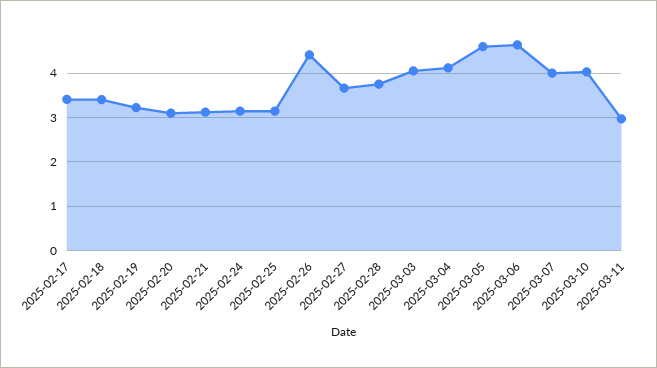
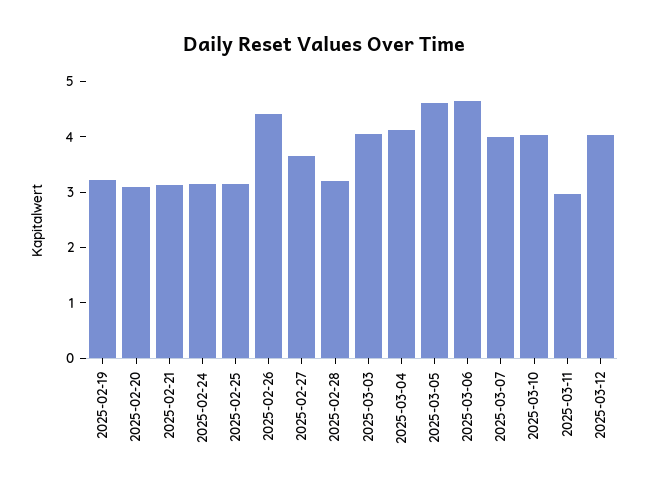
2025-02-17: 3.4 -> none
2025-02-18: 3.4 -> none
2025-02-28: 3.8 -> 3.2
2025-03-12: none -> 4

